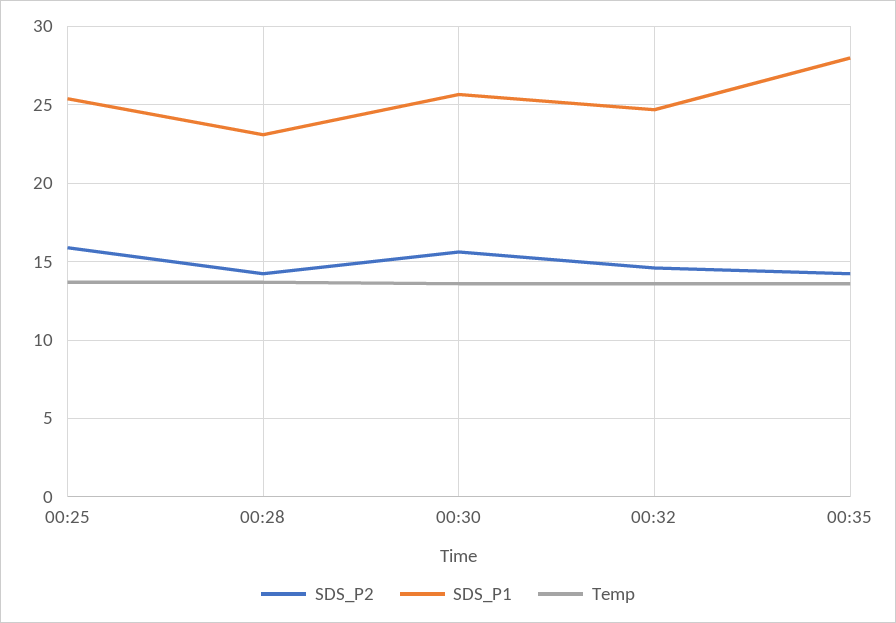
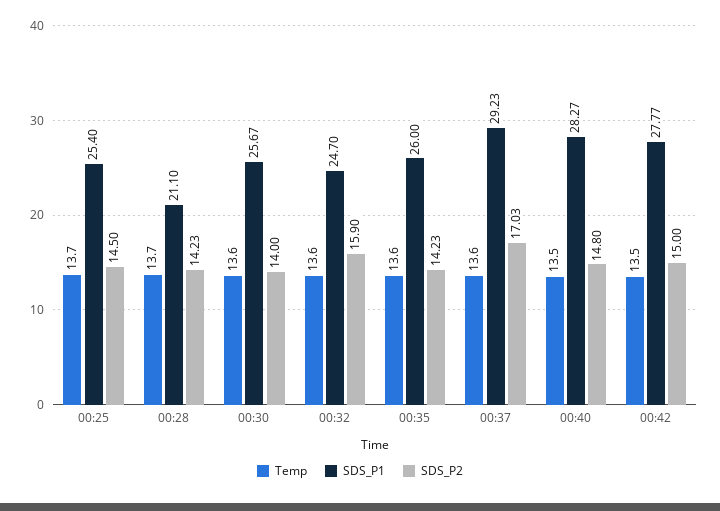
SDS_P2, 00:25: 16 -> 14.5
SDS_P1, 00:28: 23 -> 21.1
SDS_P2, 00:30: 15.5 -> 14
SDS_P2, 00:32: 14.5 -> 15.9
SDS_P1, 00:35: 28 -> 26
Temp, 00:37: none -> 13.6
SDS_P1, 00:37: none -> 29.23
SDS_P2, 00:37: none -> 17.03
Temp, 00:40: none -> 13.5
SDS_P1, 00:40: none -> 28.27
SDS_P2, 00:40: none -> 14.8
Temp, 00:42: none -> 13.5
SDS_P1, 00:42: none -> 27.77
SDS_P2, 00:42: none -> 15

